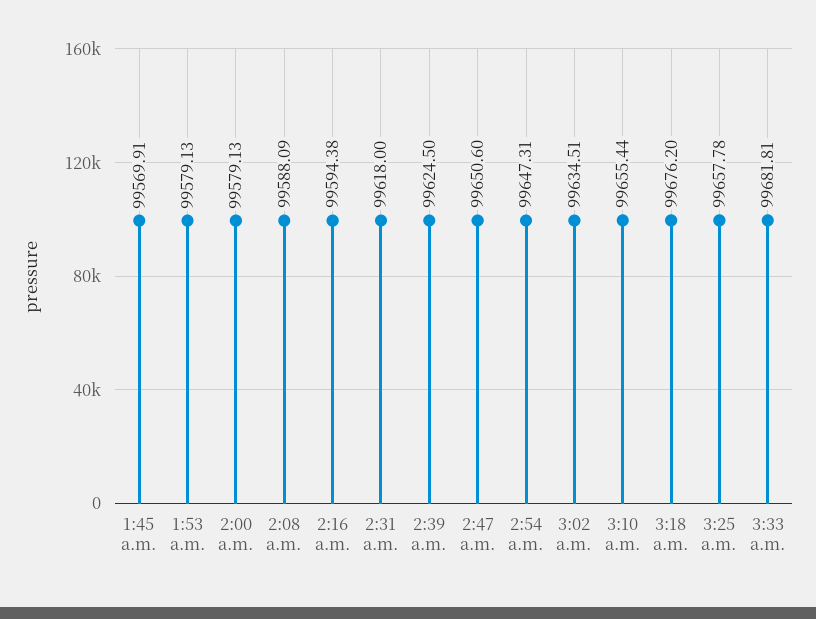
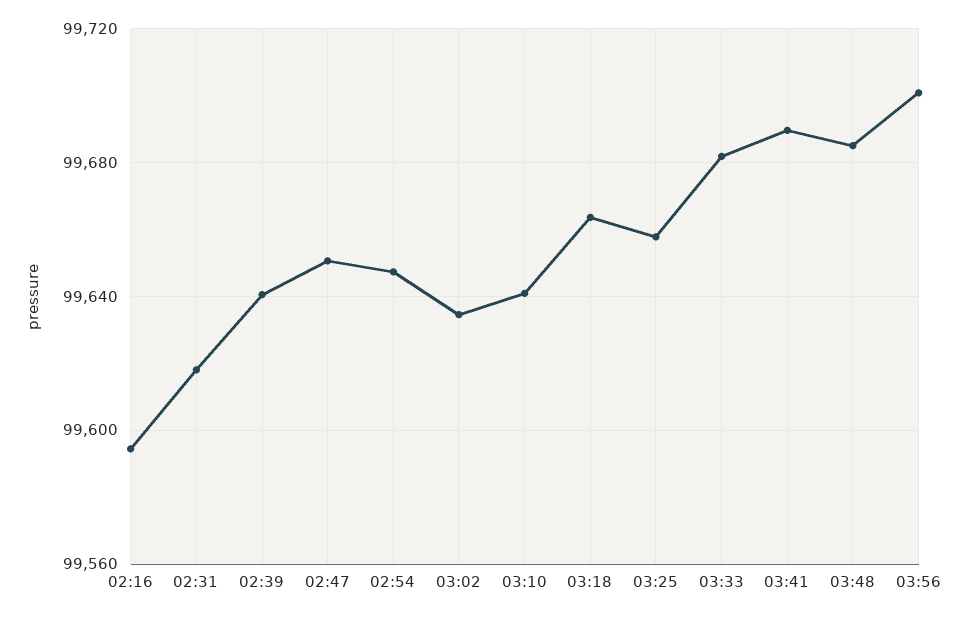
1:45 a.m.: 99569.91 -> none
1:53 a.m.: 99579.13 -> none
2:00 a.m.: 99579.13 -> none
2:08 a.m.: 99588.09 -> none
2:39 a.m.: 99624.5 -> 99640
3:10 a.m.: 99655.44 -> 99640
3:18 a.m.: 99676.2 -> 99665
03:41: none -> 99690
03:48: none -> 99685
03:56: none -> 99700

